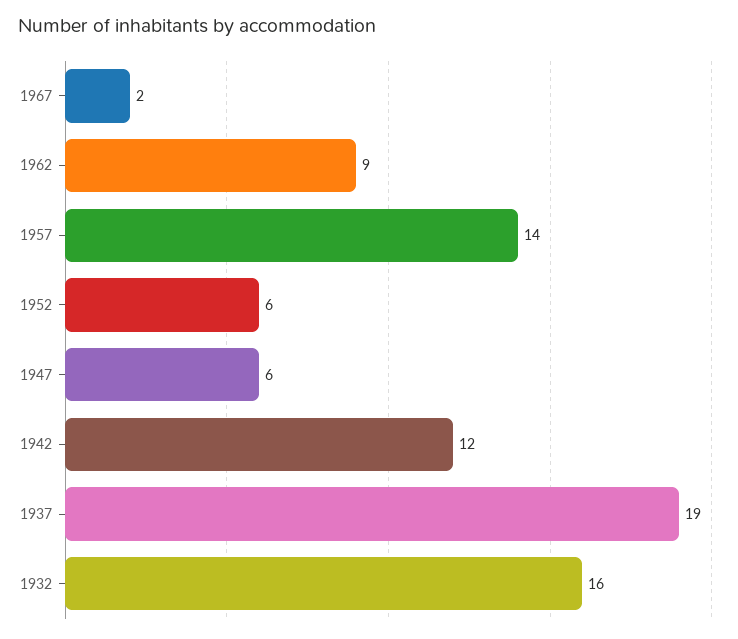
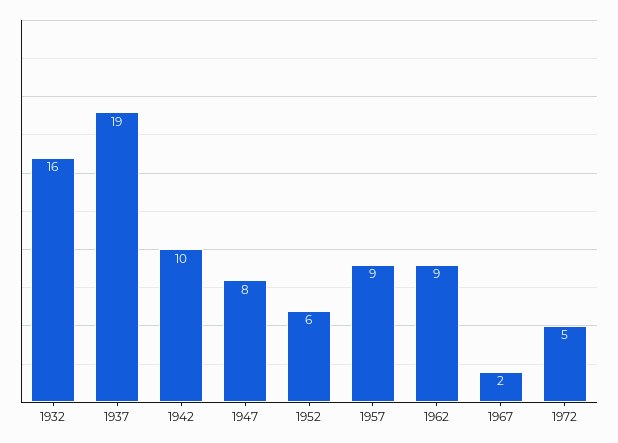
1957: 14 -> 9
1947: 6 -> 8
1942: 12 -> 10
1972: none -> 5

